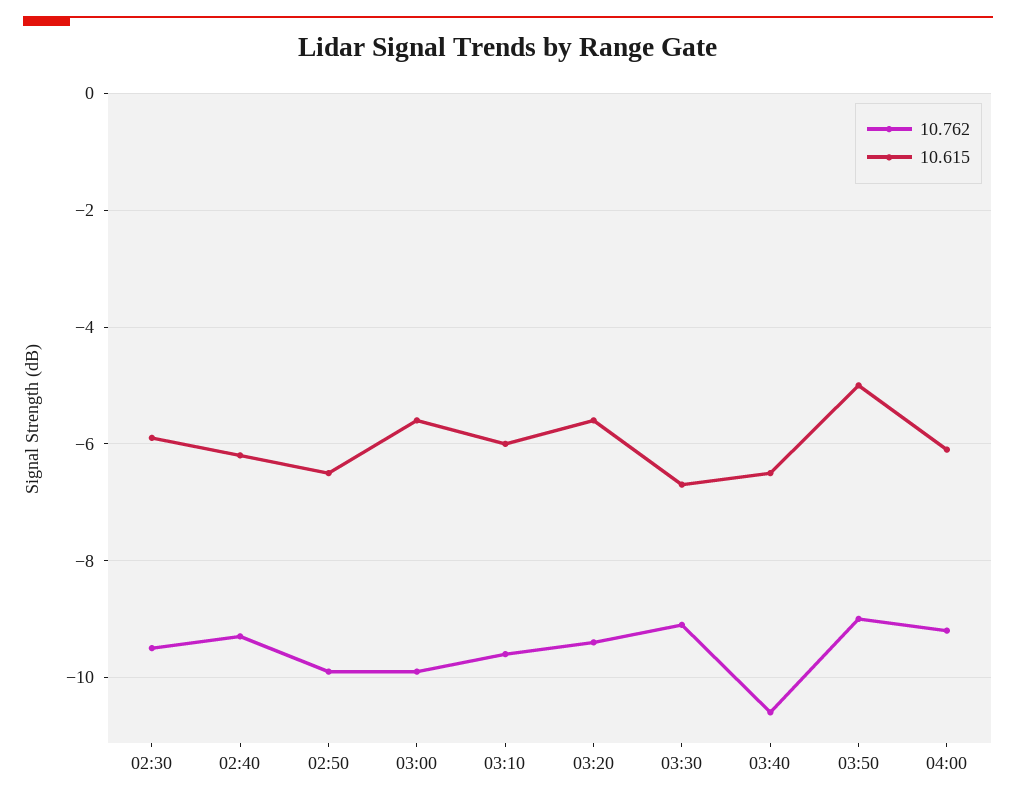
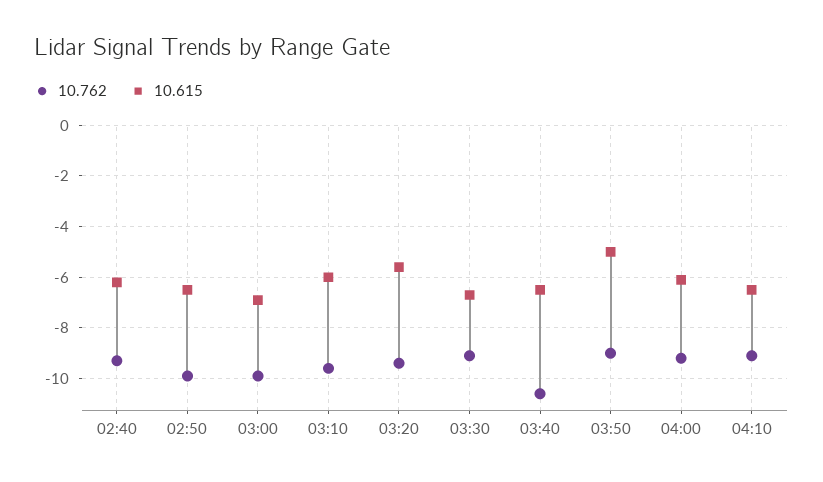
10.762, 02:30: -9.5 -> none
10.615, 02:30: -6 -> none
10.615, 03:00: -5.5 -> -7
10.762, 04:10: none -> -9
10.615, 04:10: none -> -6.5

